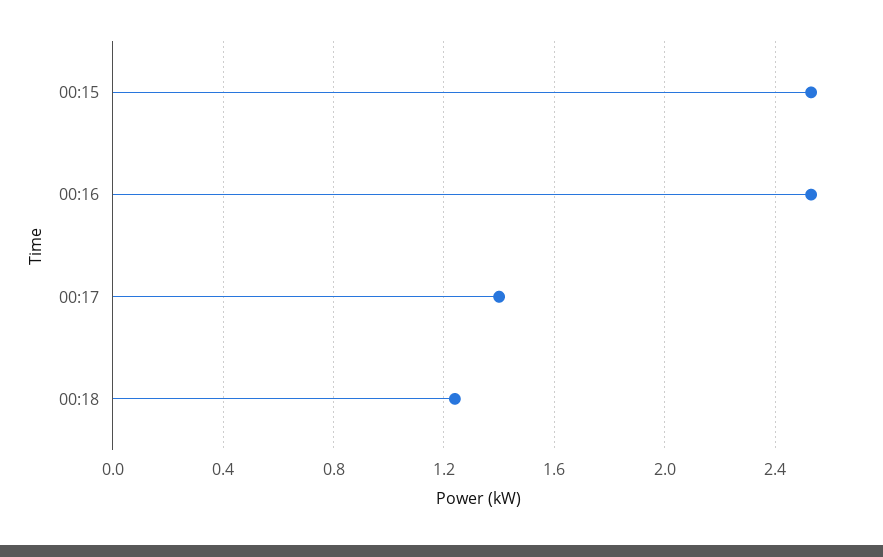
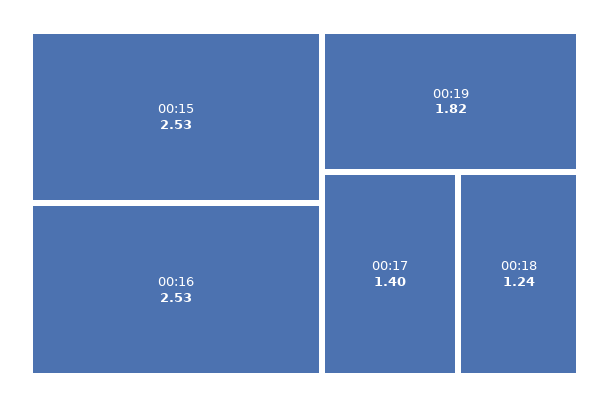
00:19: none -> 1.82

